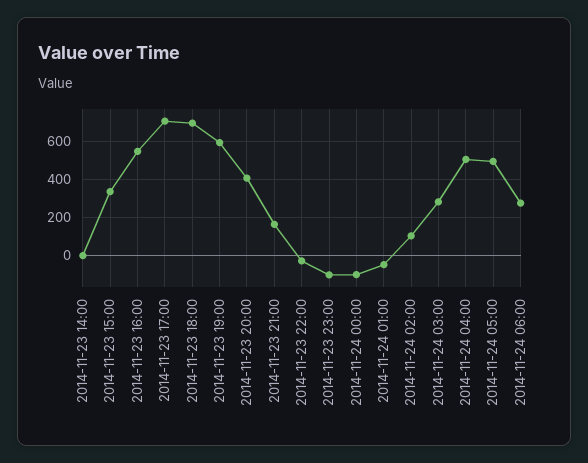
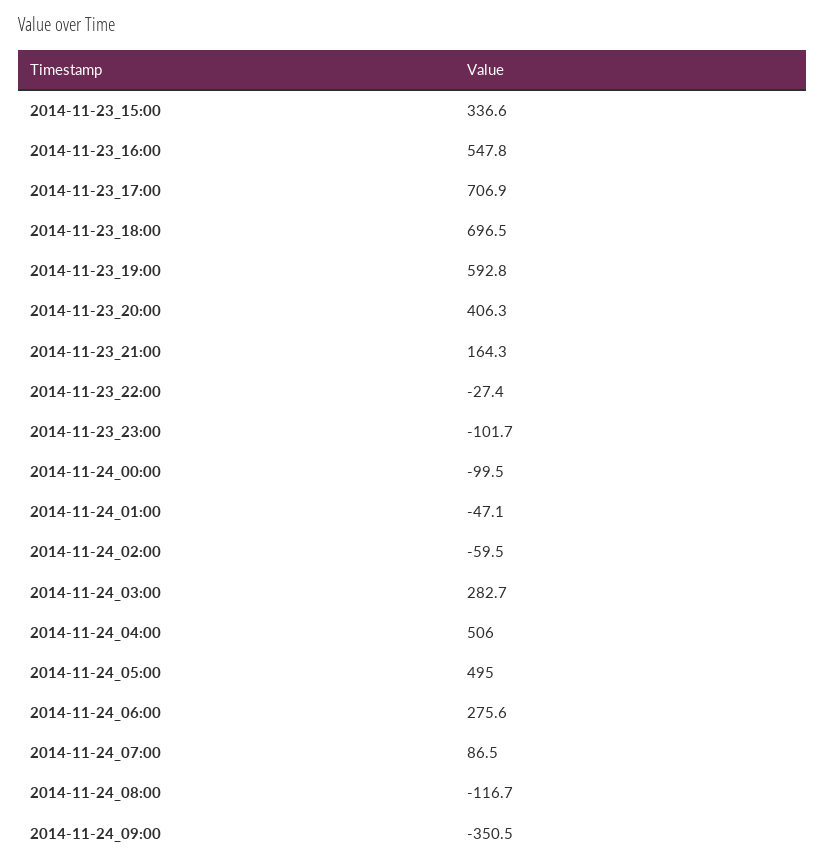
2014-11-23 14:00: 0 -> none
2014-11-24 02:00: 100 -> -59.5
2014-11-24_07:00: none -> 86.5
2014-11-24_08:00: none -> -116.7
2014-11-24_09:00: none -> -350.5

